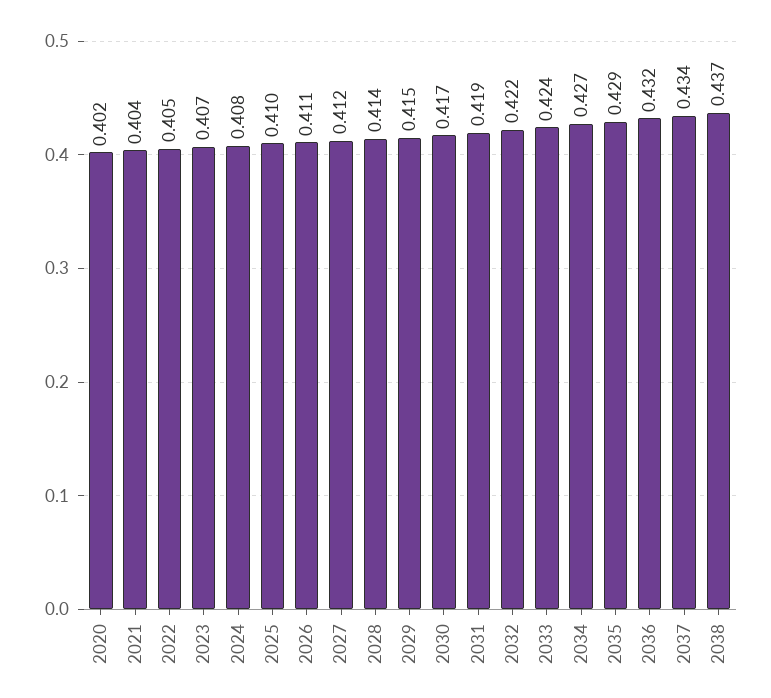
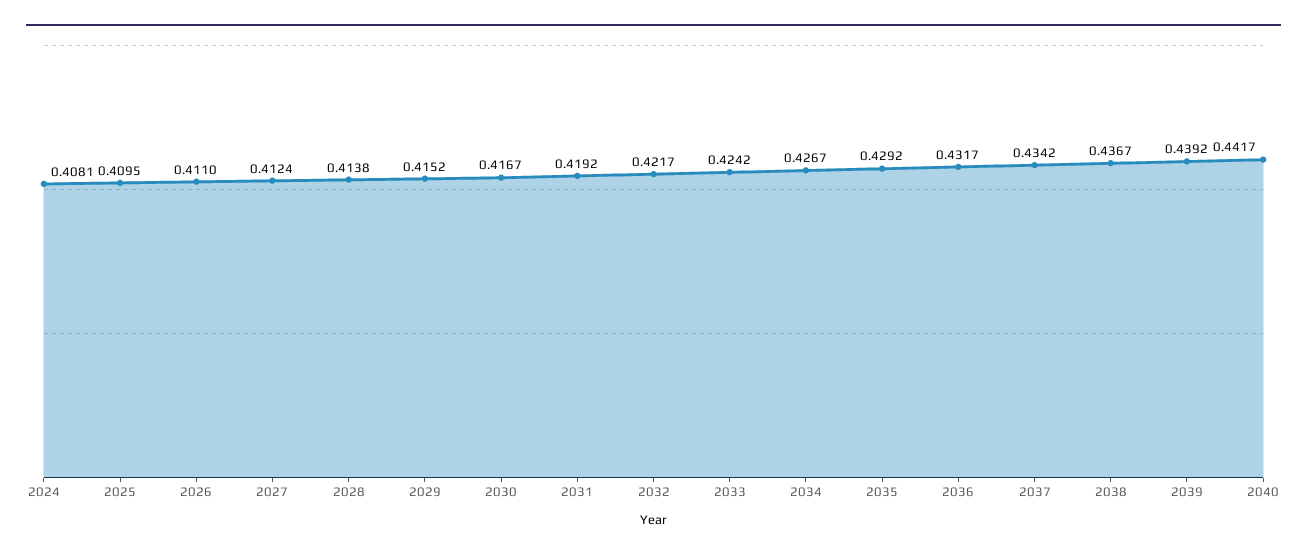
2020: 0.402 -> none
2021: 0.404 -> none
2022: 0.405 -> none
2023: 0.407 -> none
2039: none -> 0.4392
2040: none -> 0.4417

